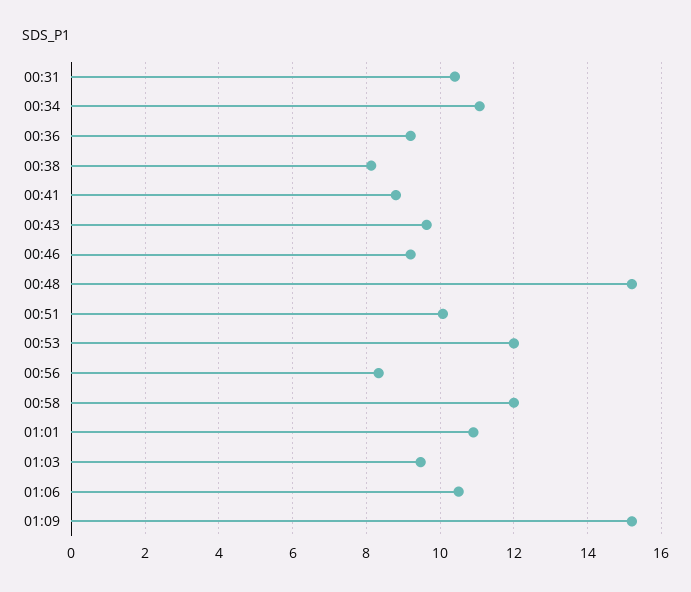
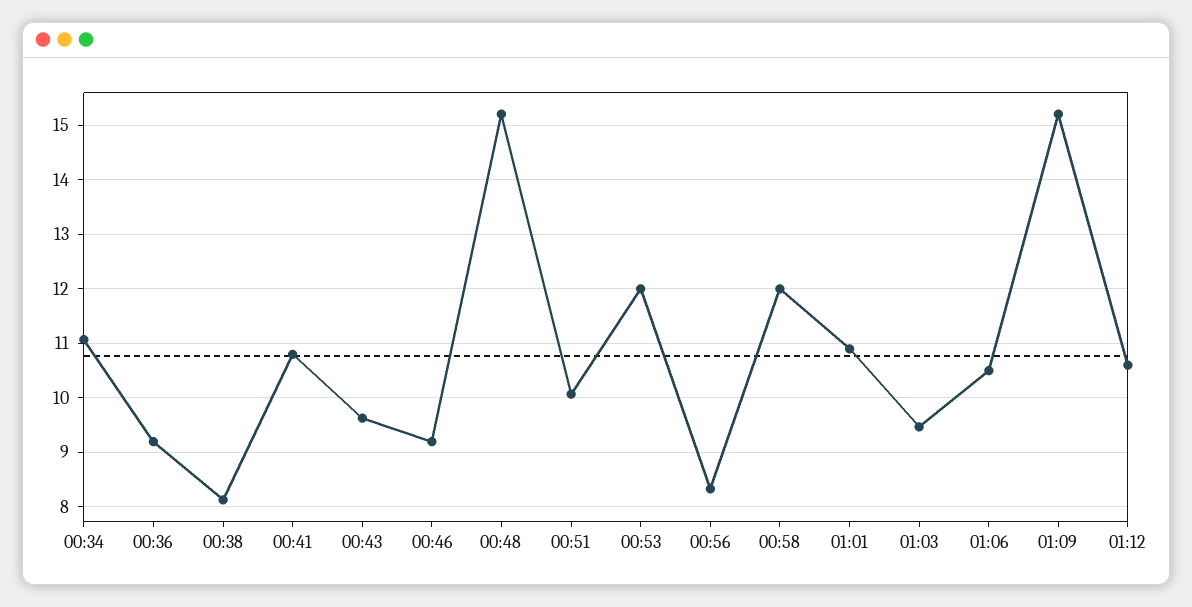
00:31: 10.4 -> none
00:41: 8.8 -> 10.8
01:12: none -> 10.6

